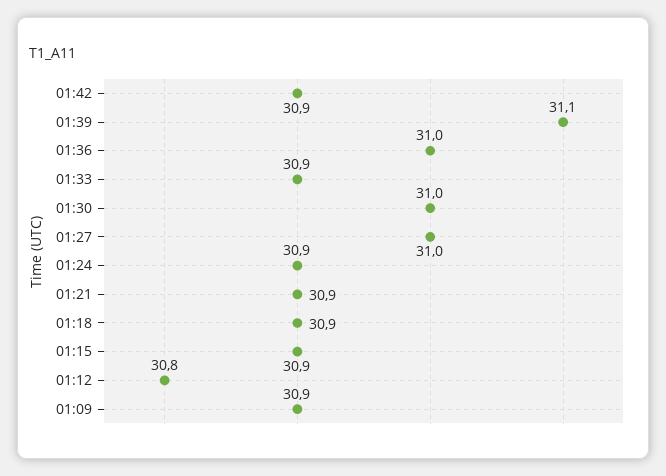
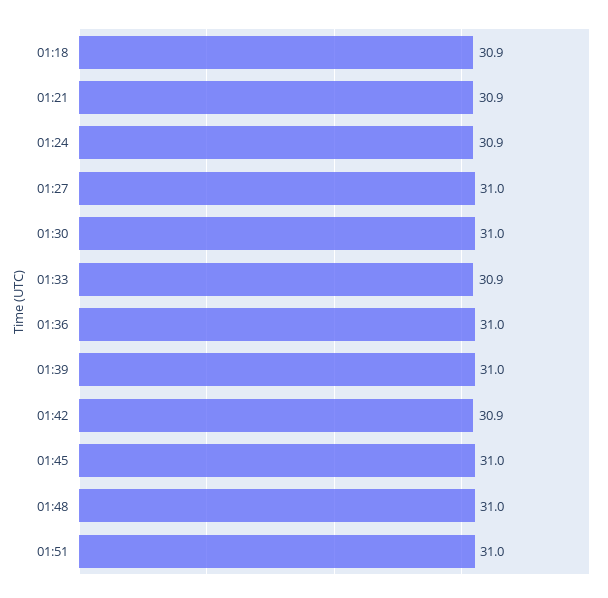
01:39: 31.1 -> 31
01:15: 30.9 -> none
01:12: 30.8 -> none
01:09: 30.9 -> none
01:45: none -> 31
01:48: none -> 31
01:51: none -> 31

